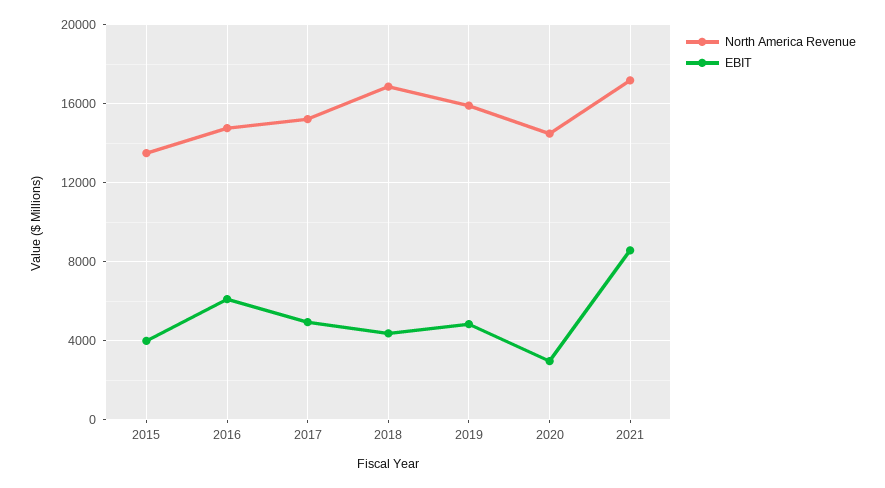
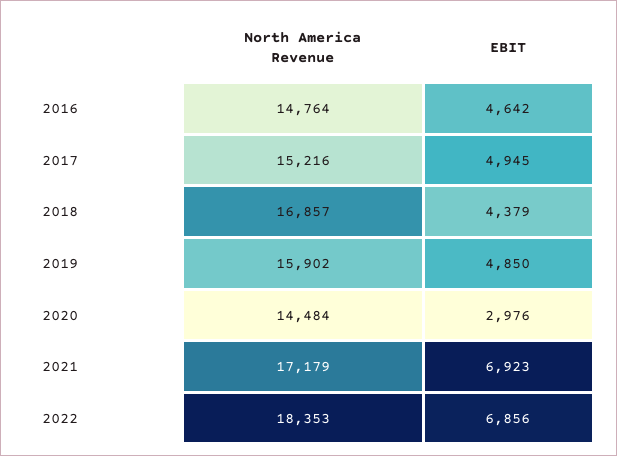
North America Revenue, 2015: 13500 -> none
EBIT, 2015: 4000 -> none
EBIT, 2016: 6000 -> 4642
EBIT, 2021: 8500 -> 6923
North America Revenue, 2022: none -> 18353
EBIT, 2022: none -> 6856

